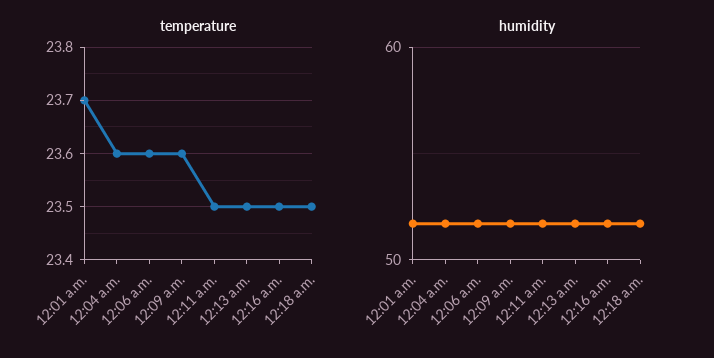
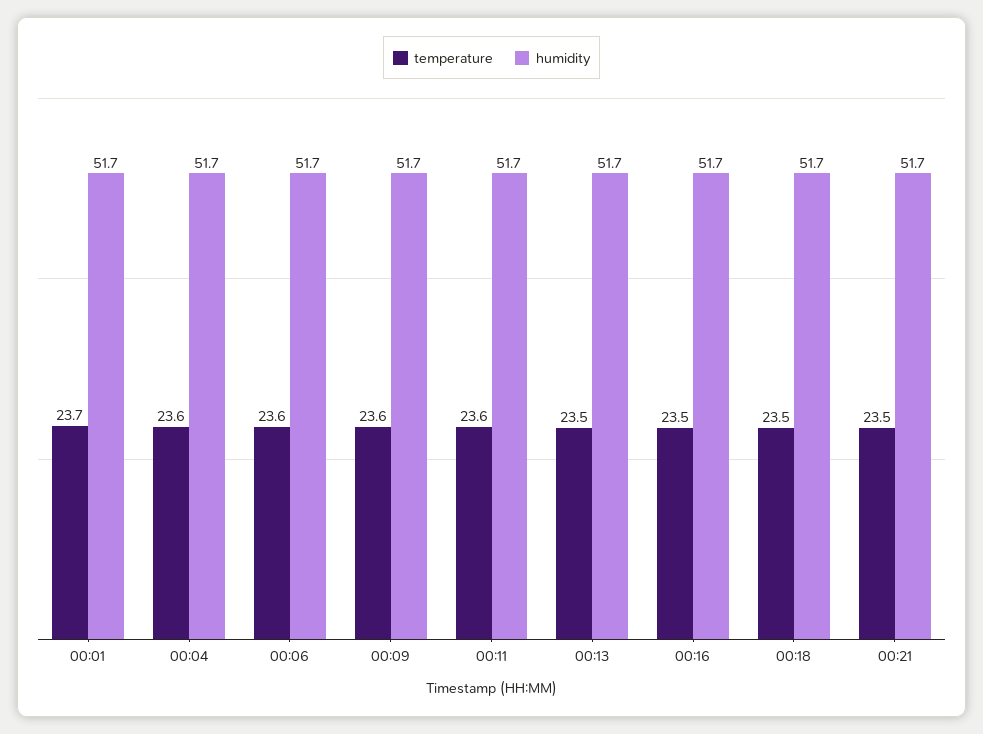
temperature, 12:11 a.m.: 23.5 -> 23.6
temperature, 00:21: none -> 23.5
humidity, 00:21: none -> 51.7

